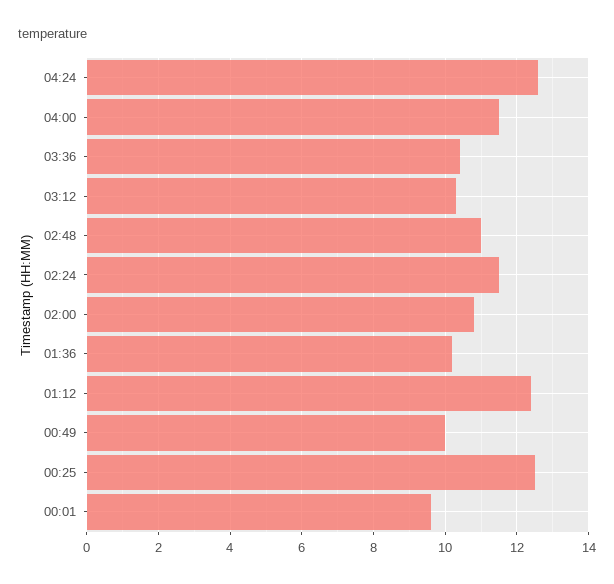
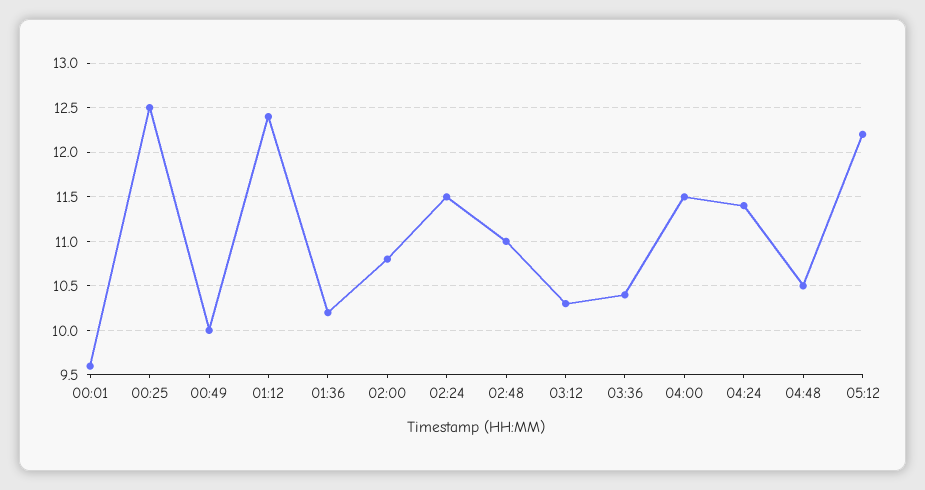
04:24: 12.5 -> 11.4
04:48: none -> 10.5
05:12: none -> 12.2

